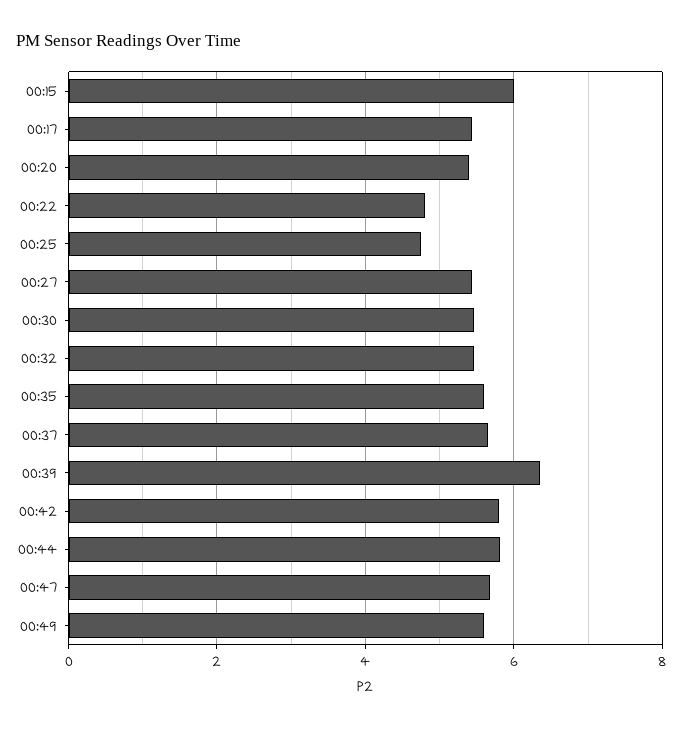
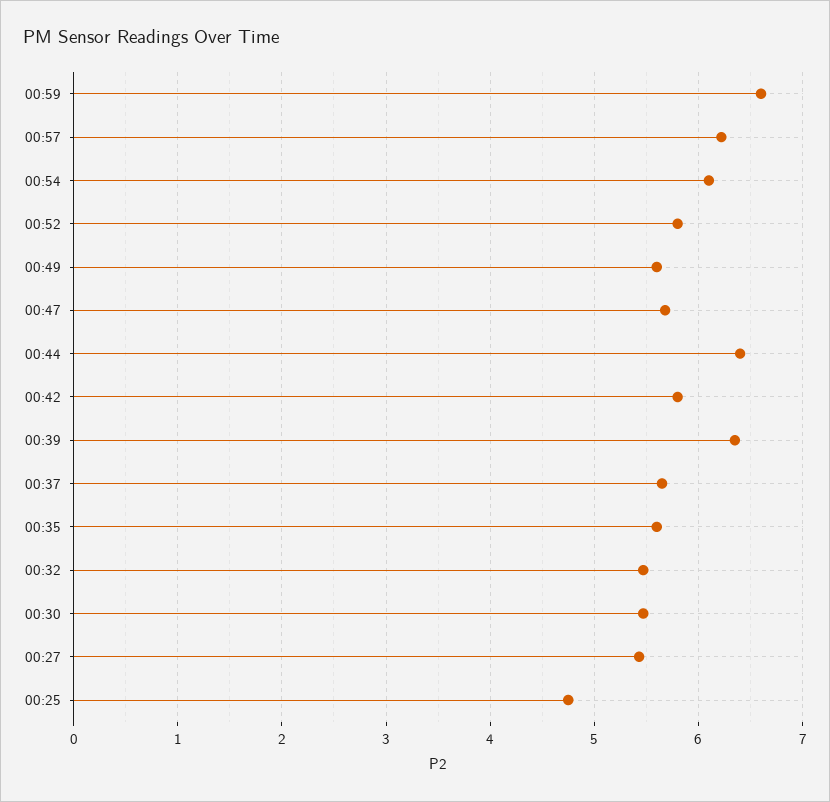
00:15: 6 -> none
00:17: 5.4 -> none
00:20: 5.4 -> none
00:22: 4.8 -> none
00:44: 5.8 -> 6.4
00:59: none -> 6.6
00:57: none -> 6.2
00:54: none -> 6.1
00:52: none -> 5.8

